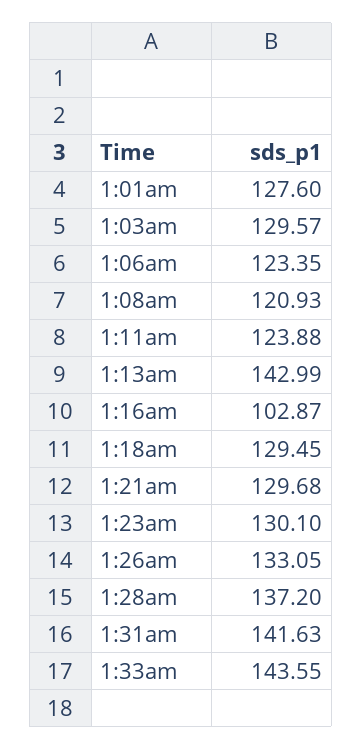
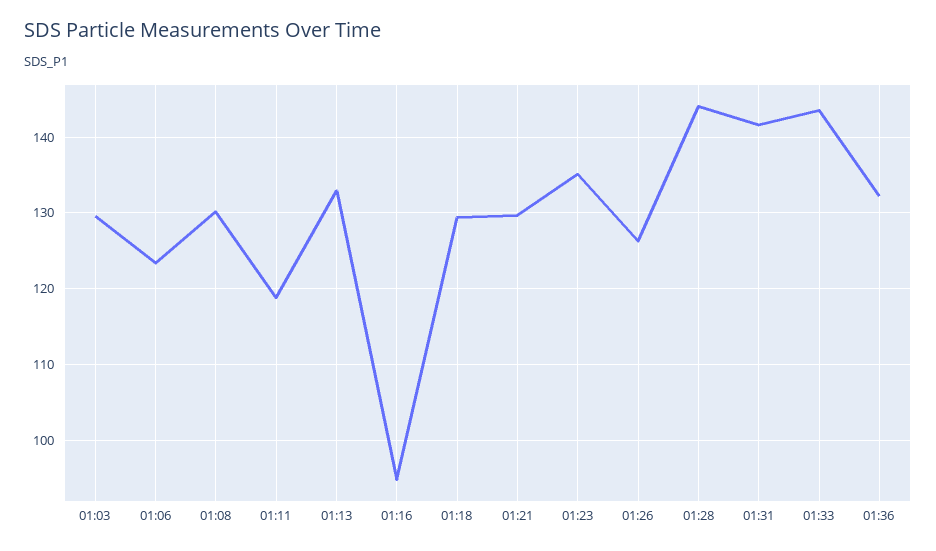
1:01am: 127.6 -> none
1:08am: 120.93 -> 130
1:11am: 123.88 -> 119
1:13am: 142.99 -> 133
1:16am: 102.87 -> 95
1:23am: 130.1 -> 135
1:26am: 133.05 -> 126
1:28am: 137.2 -> 144
01:36: none -> 132

